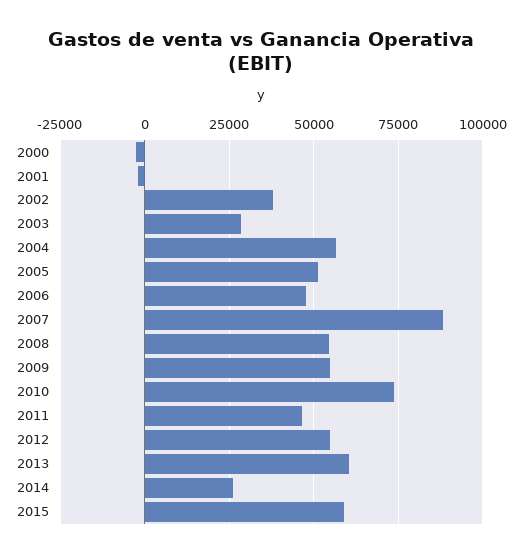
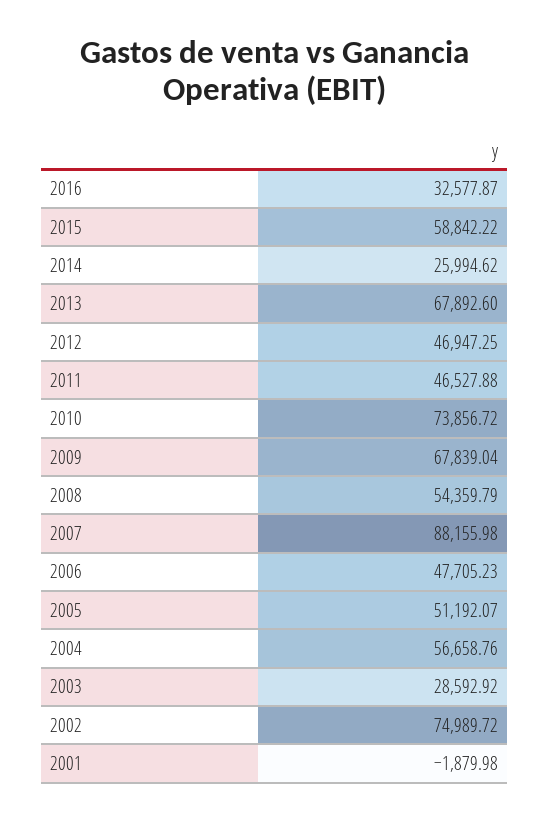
2000: -2500 -> none
2002: 37500 -> 74989.72
2009: 55000 -> 67839.04
2012: 55000 -> 46947.25
2013: 60000 -> 67892.6
2016: none -> 32577.87

